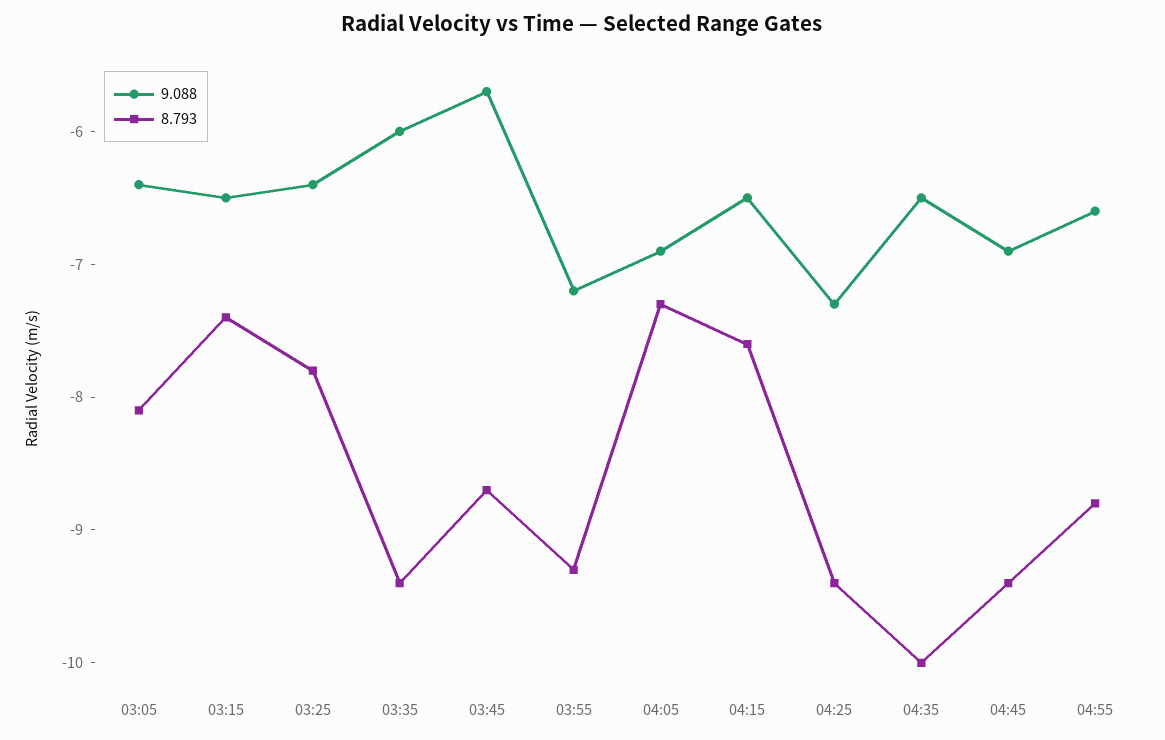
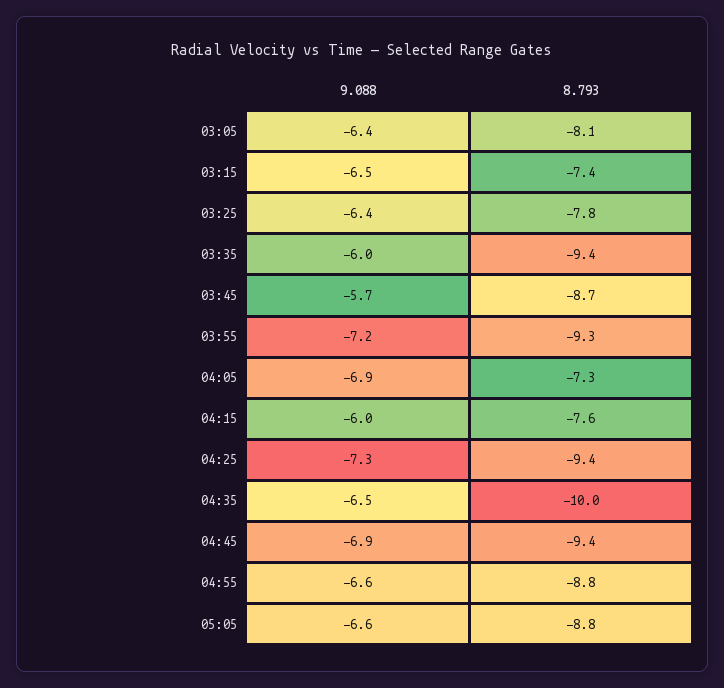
9.088, 04:15: -6.5 -> -6
9.088, 05:05: none -> -6.6
8.793, 05:05: none -> -8.8

